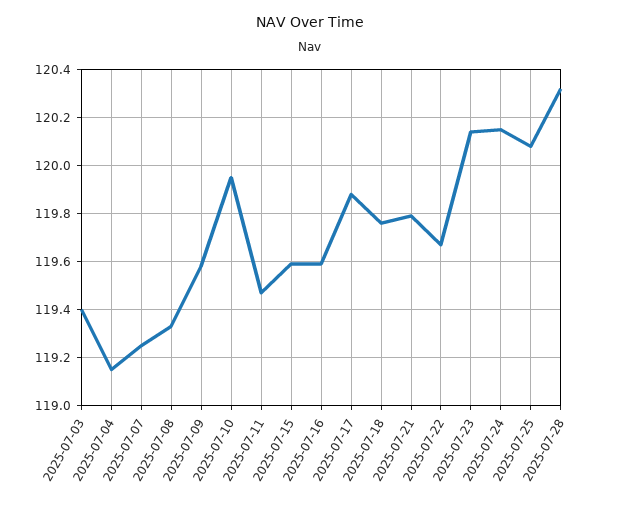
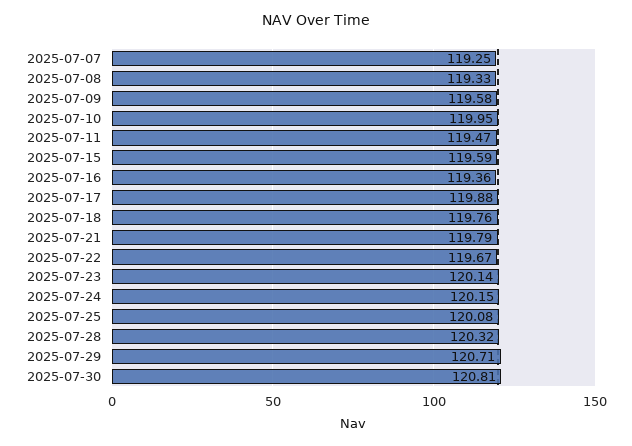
2025-07-03: 119.4 -> none
2025-07-04: 119.15 -> none
2025-07-16: 119.6 -> 119.36
2025-07-29: none -> 120.71
2025-07-30: none -> 120.81

